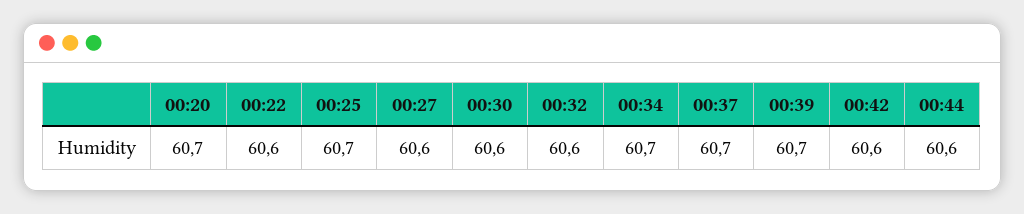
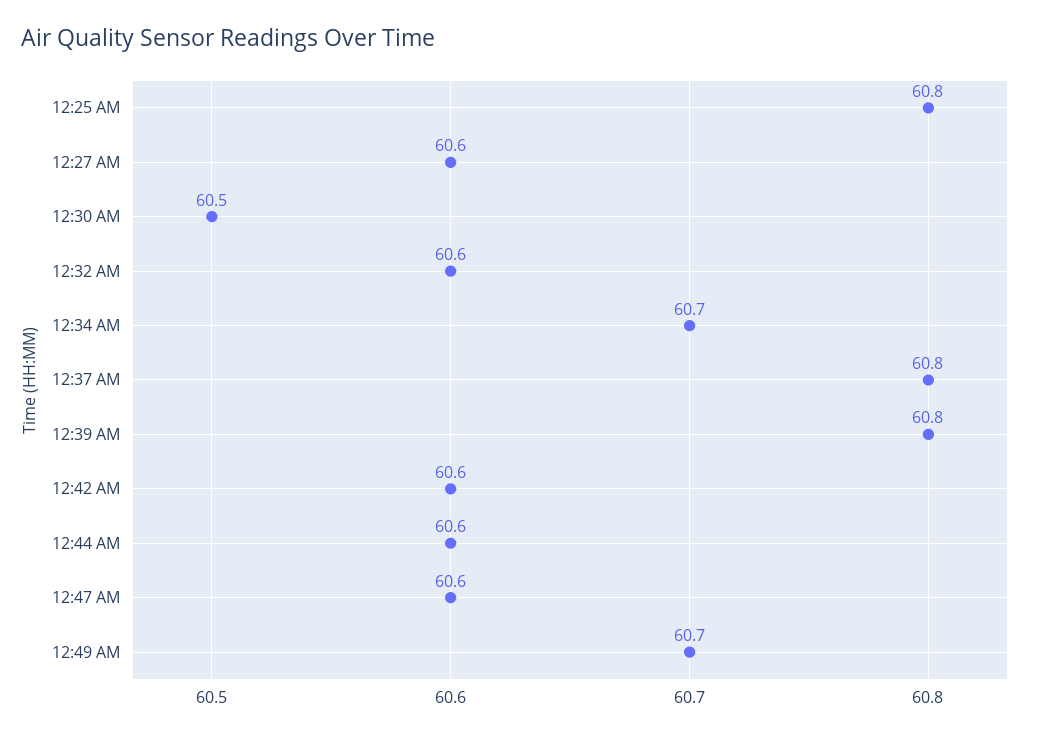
00:20: 60.7 -> none
00:22: 60.6 -> none
00:25: 60.7 -> 60.8
00:30: 60.6 -> 60.5
00:37: 60.7 -> 60.8
00:39: 60.7 -> 60.8
12:47 AM: none -> 60.6
12:49 AM: none -> 60.7

